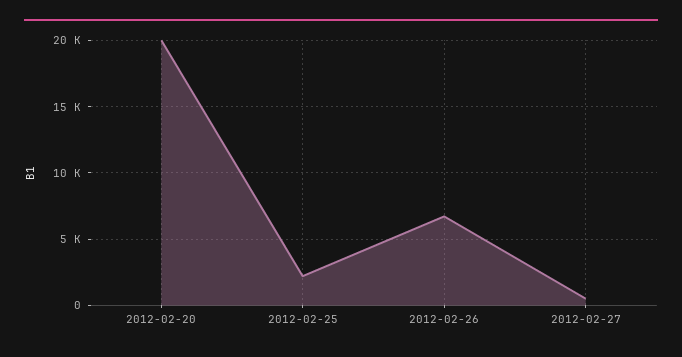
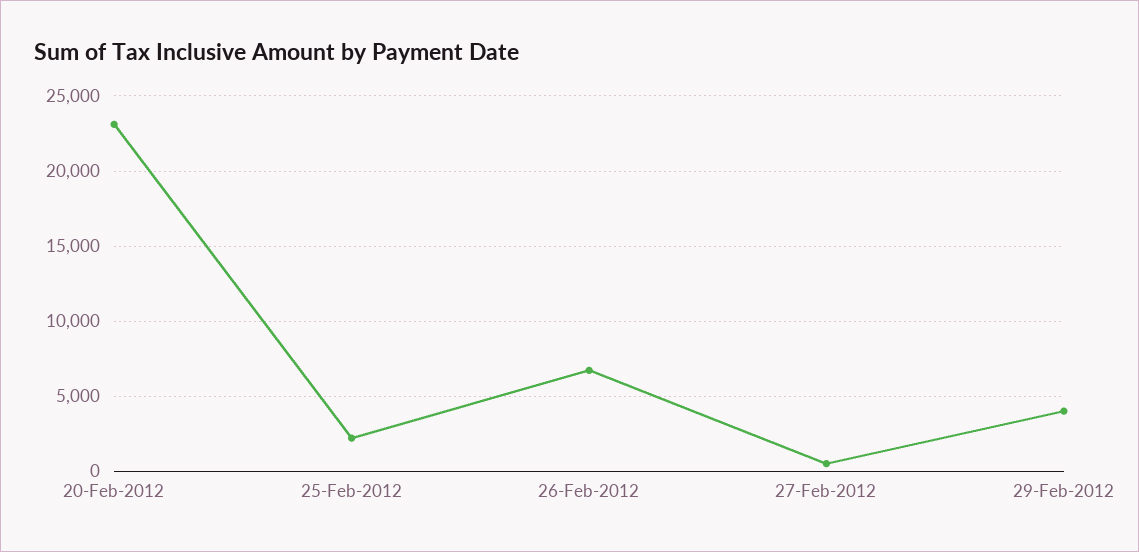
2012-02-20: 20000 -> 23000
29-Feb-2012: none -> 4000

